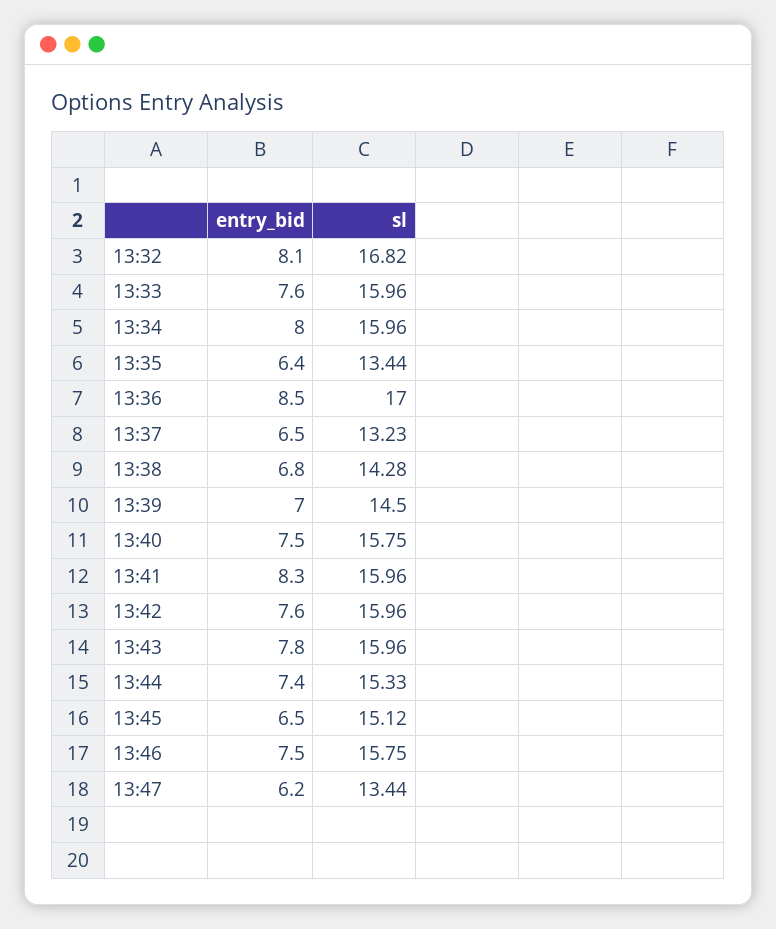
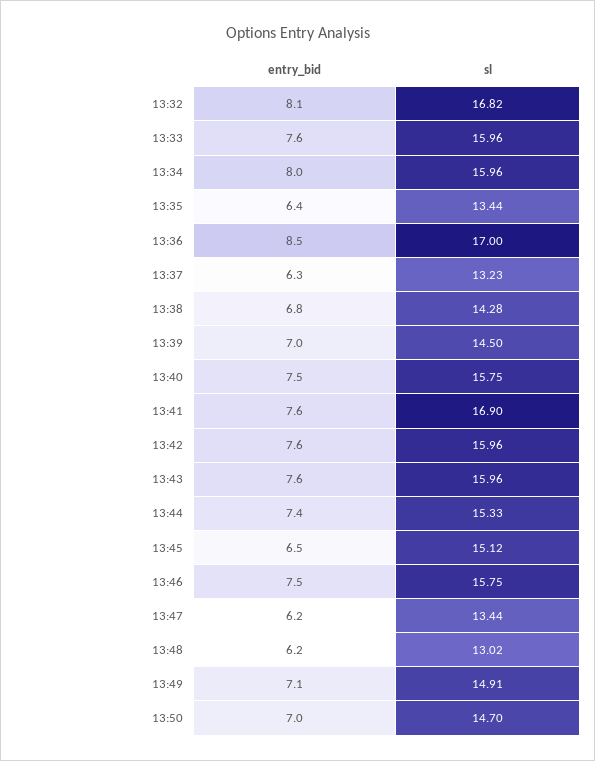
entry_bid, 13:37: 6.5 -> 6.3
entry_bid, 13:41: 8.3 -> 7.6
sl, 13:41: 15.96 -> 16.9
entry_bid, 13:43: 7.8 -> 7.6
entry_bid, 13:48: none -> 6.2
sl, 13:48: none -> 13.02
entry_bid, 13:49: none -> 7.1
sl, 13:49: none -> 14.91
entry_bid, 13:50: none -> 7
sl, 13:50: none -> 14.7

